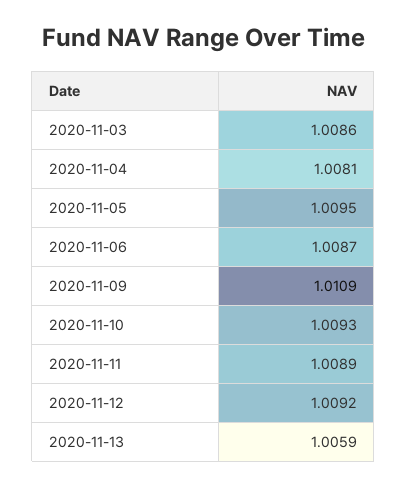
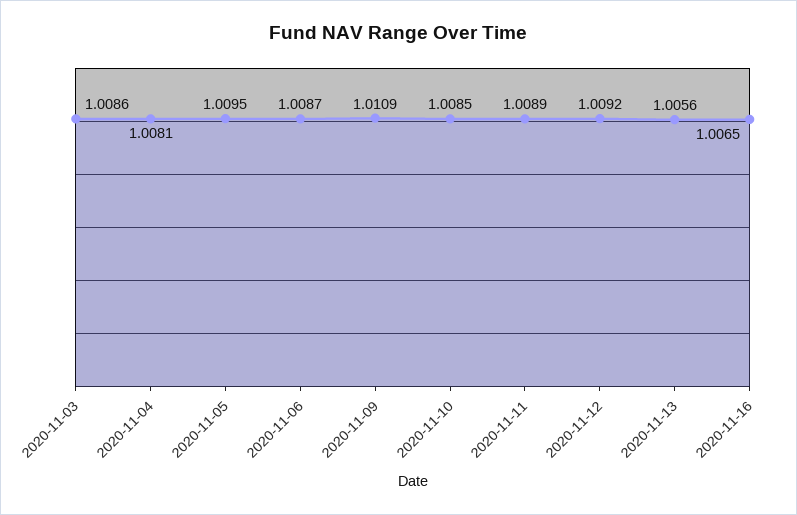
2020-11-10: 1.0093 -> 1.0085
2020-11-13: 1.0059 -> 1.0056
2020-11-16: none -> 1.0065

